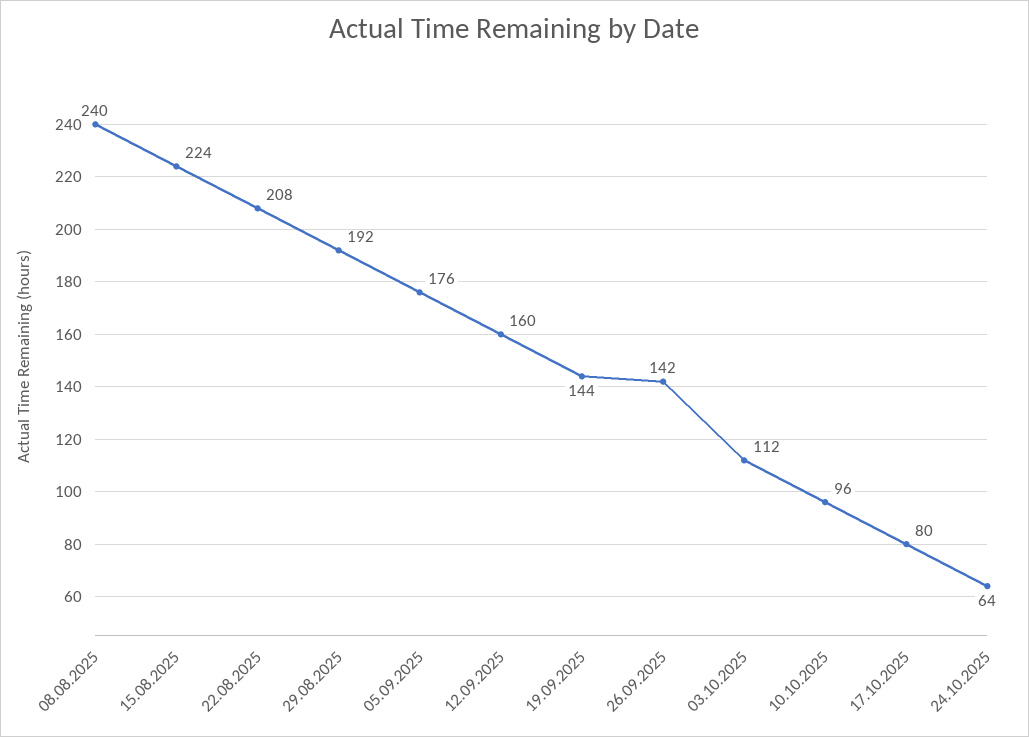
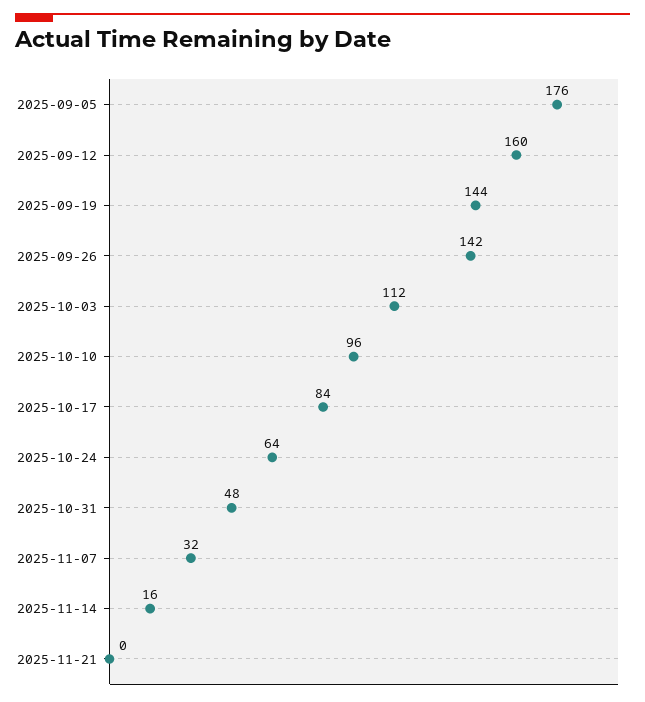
08.08.2025: 240 -> none
15.08.2025: 224 -> none
22.08.2025: 208 -> none
29.08.2025: 192 -> none
17.10.2025: 80 -> 84
2025-10-31: none -> 48
2025-11-07: none -> 32
2025-11-14: none -> 16
2025-11-21: none -> 0

